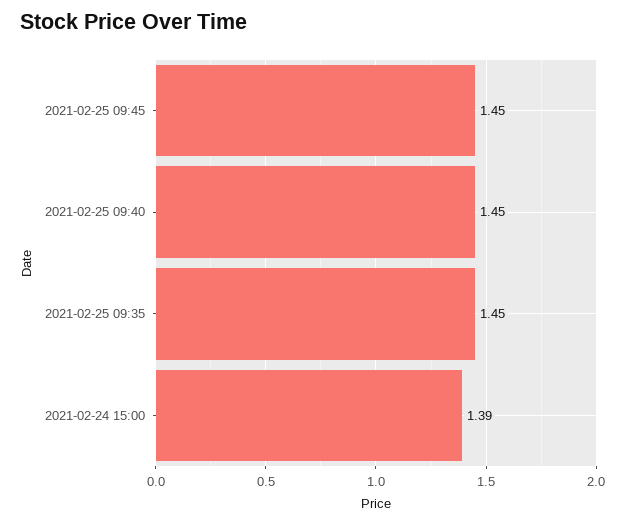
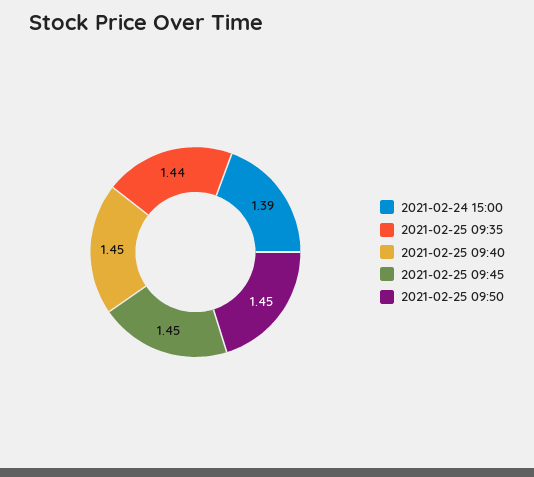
2021-02-25 09:35: 1.45 -> 1.44
2021-02-25 09:50: none -> 1.45

